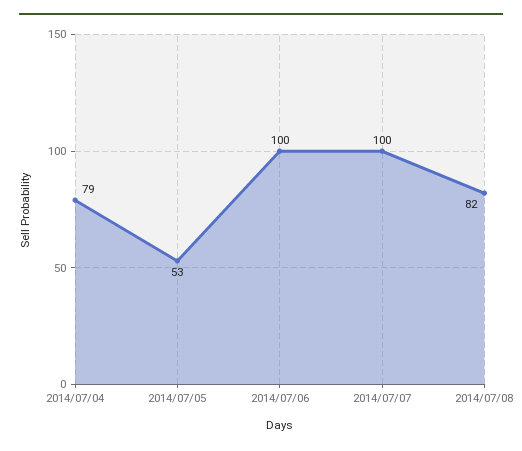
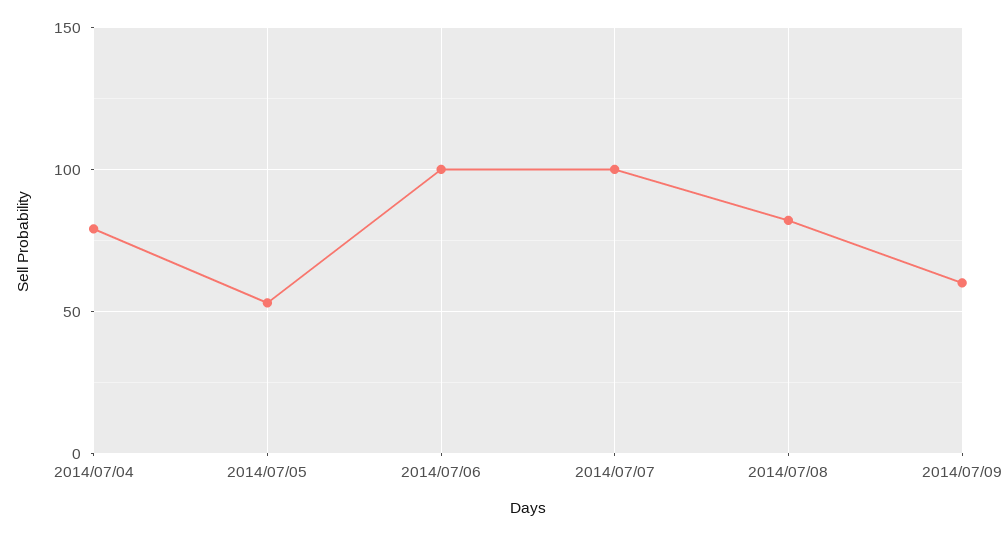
2014/07/09: none -> 60

